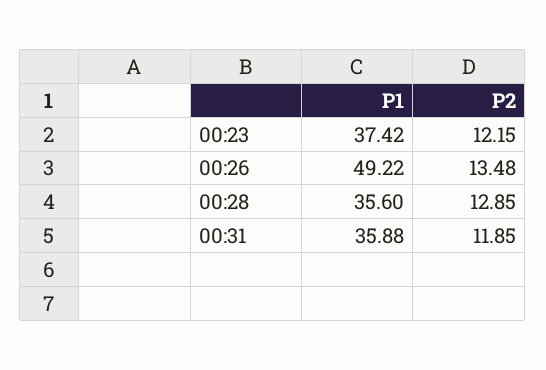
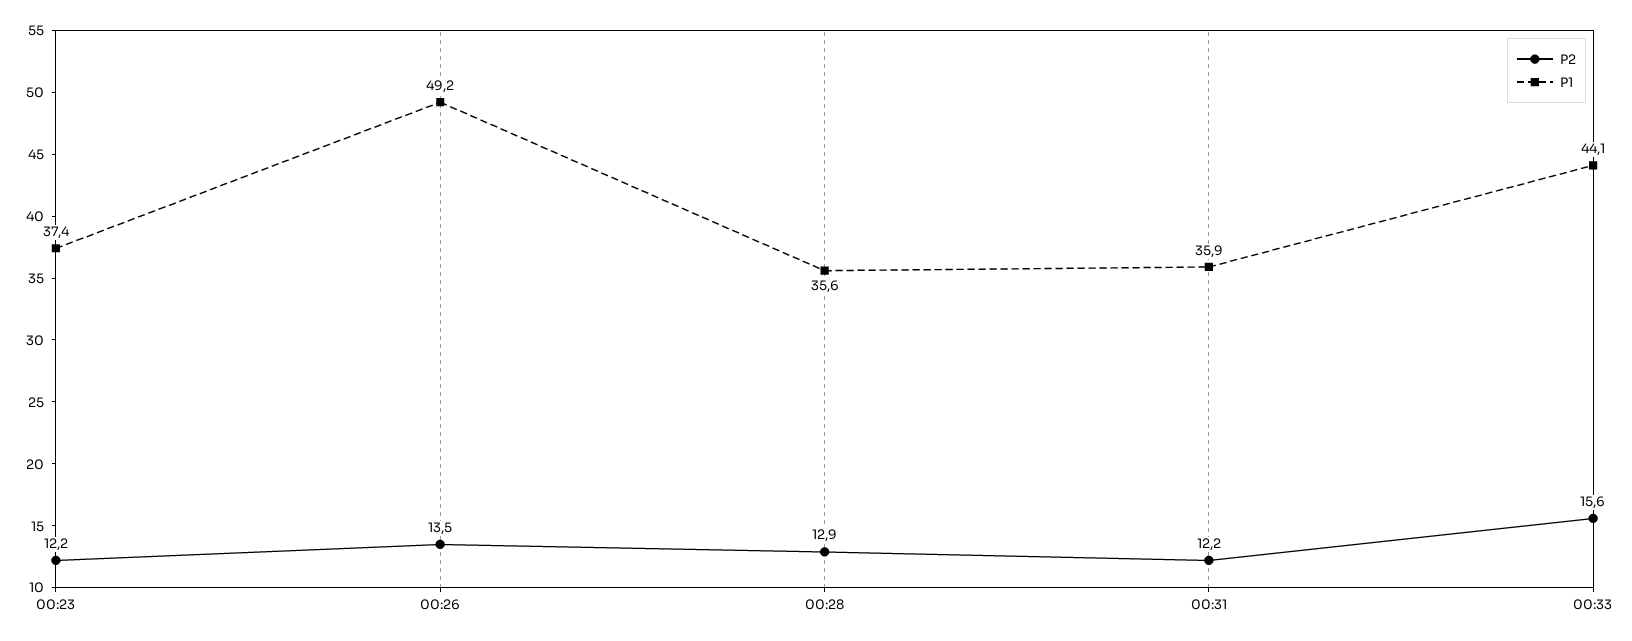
P2, 00:31: 11.85 -> 12.2
P2, 00:33: none -> 15.6
P1, 00:33: none -> 44.1

